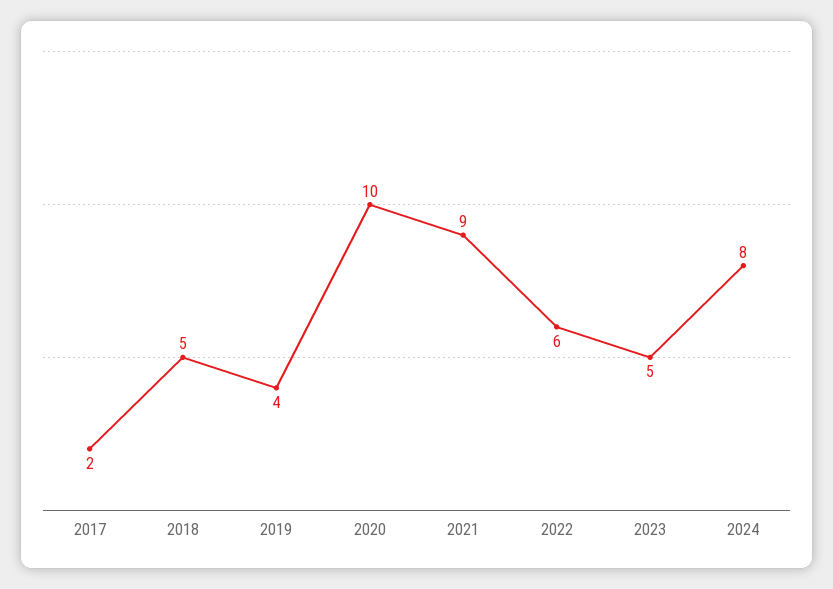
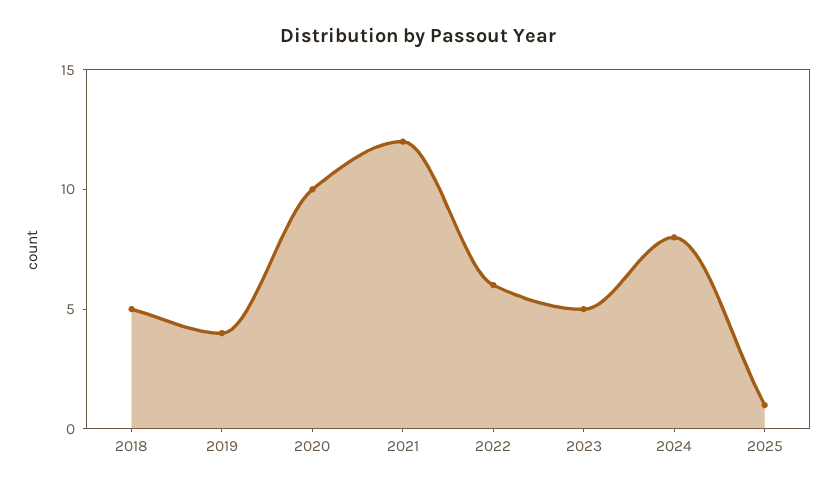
2017: 2 -> none
2021: 9 -> 12
2025: none -> 1

